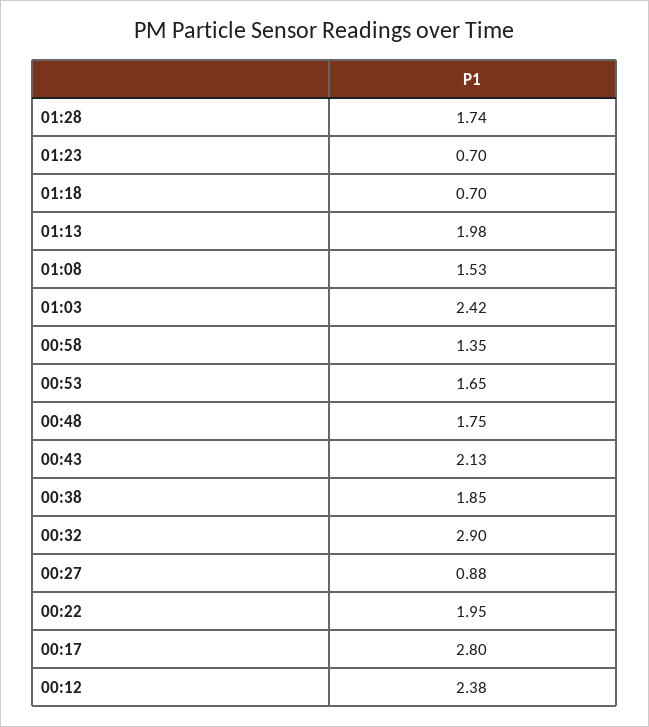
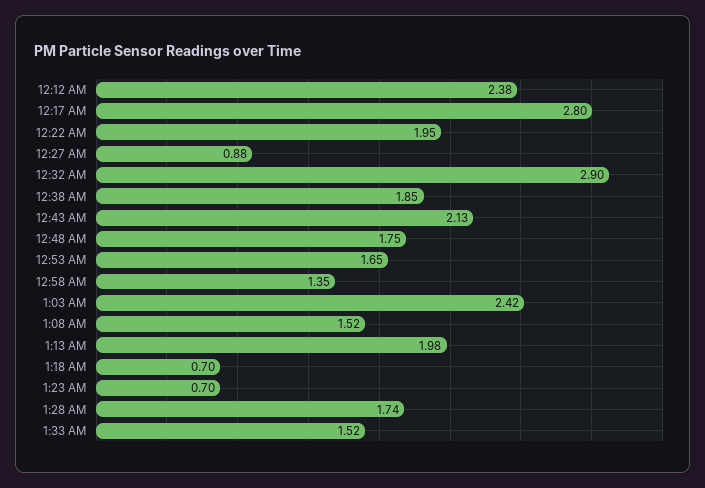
01:08: 1.53 -> 1.52
1:33 AM: none -> 1.52

